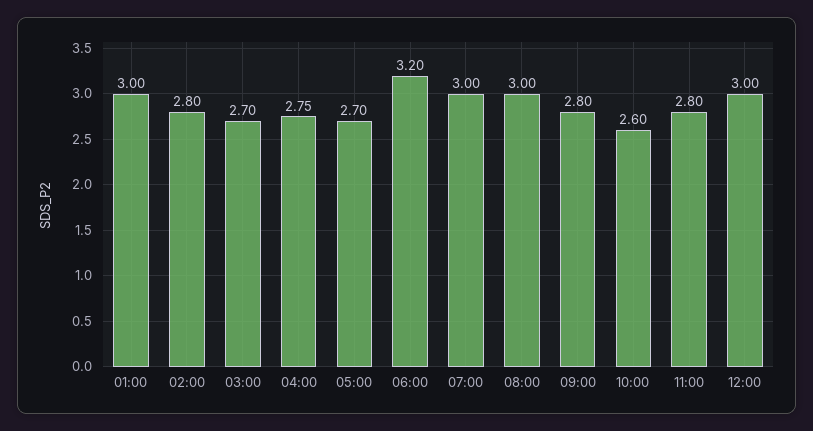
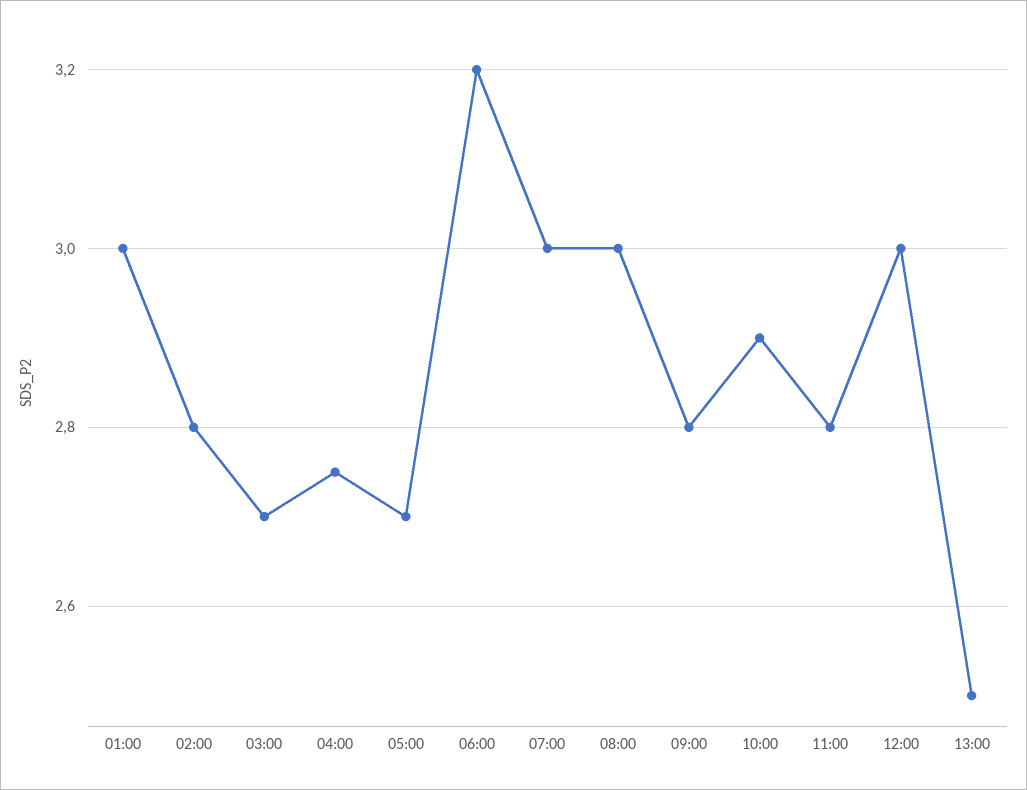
10:00: 2.6 -> 2.9
13:00: none -> 2.5

